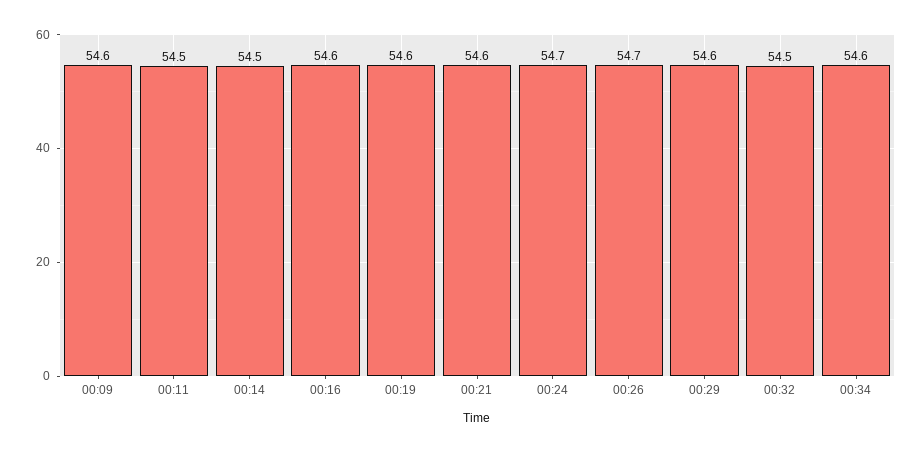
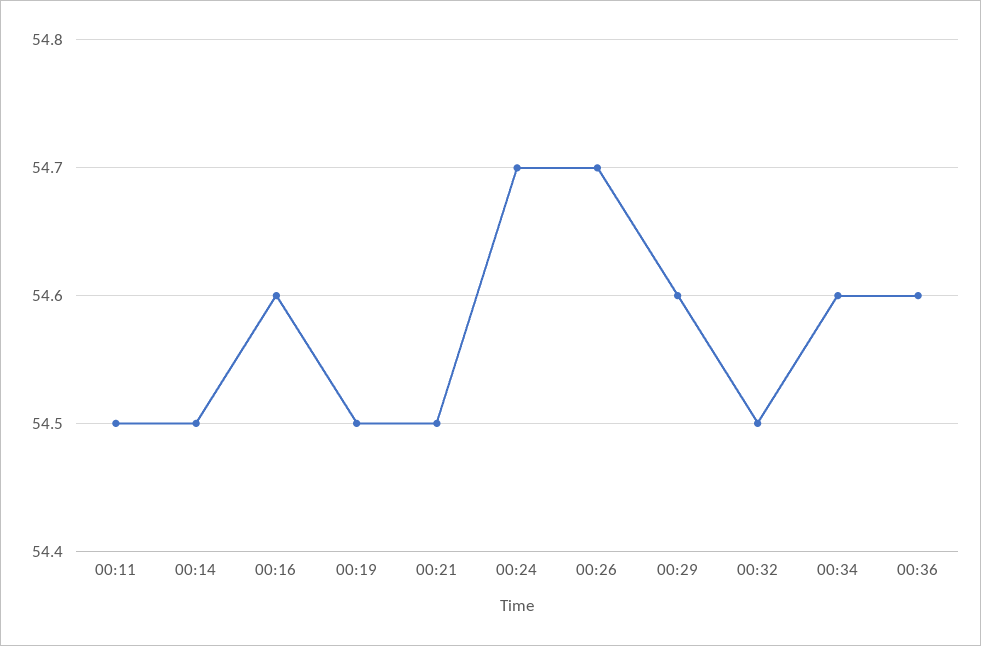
00:09: 54.6 -> none
00:19: 54.6 -> 54.5
00:21: 54.6 -> 54.5
00:36: none -> 54.6

